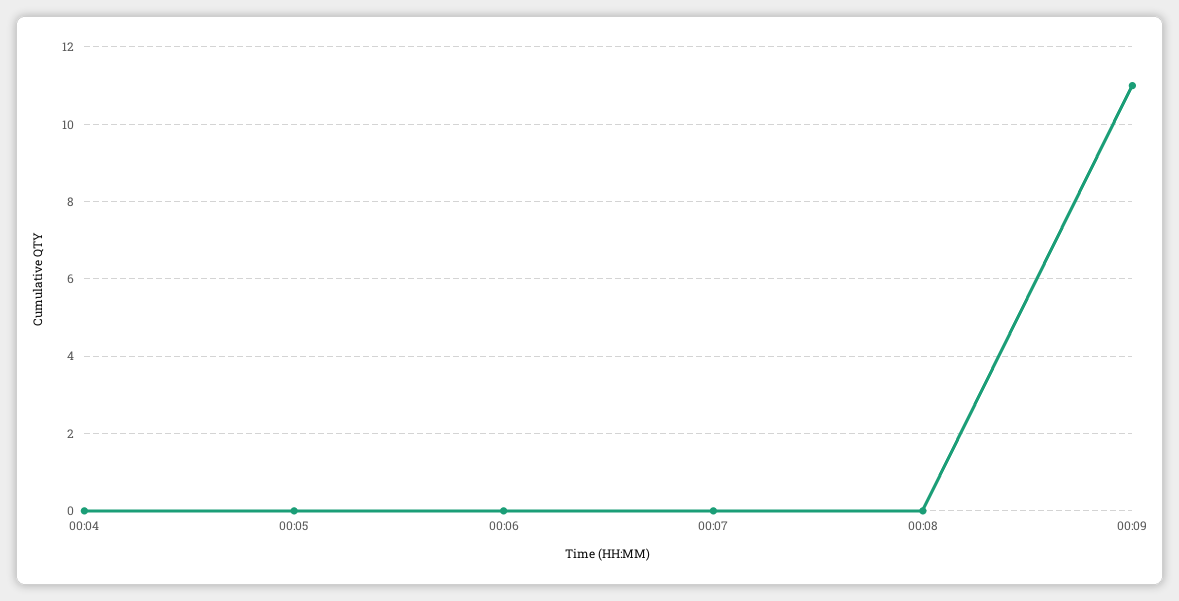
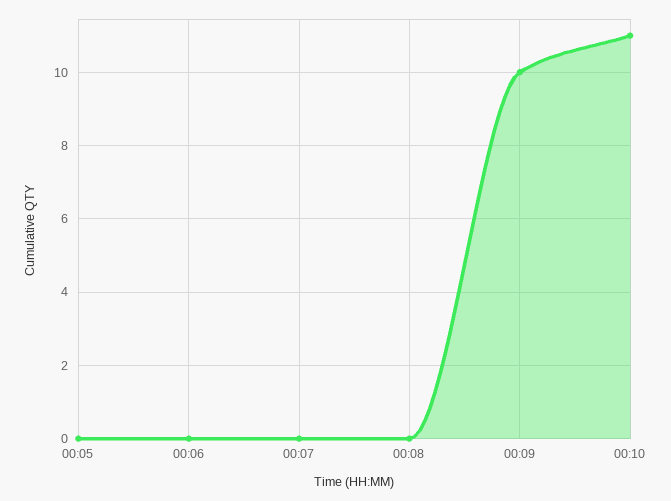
00:04: 0 -> none
00:09: 11 -> 10
00:10: none -> 11

